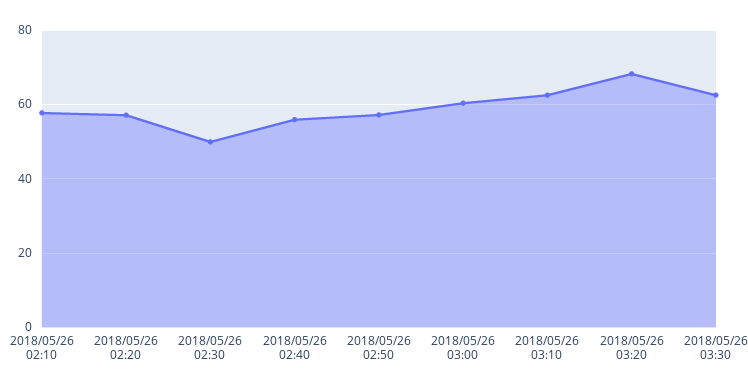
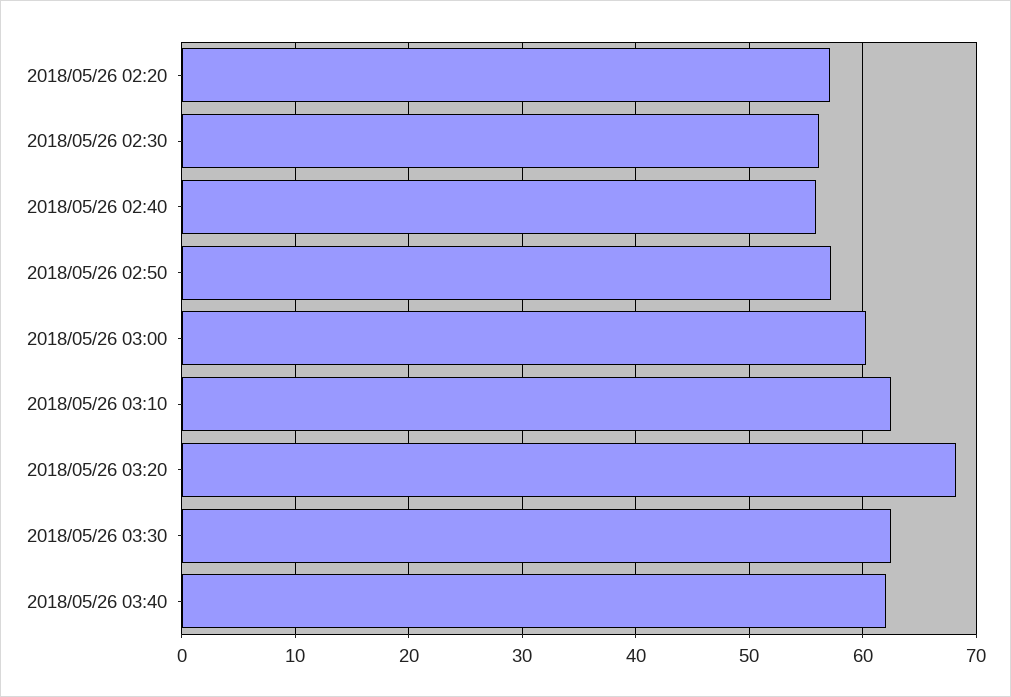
2018/05/26 02:10: 58 -> none
2018/05/26 02:30: 50 -> 56
2018/05/26 03:40: none -> 62

